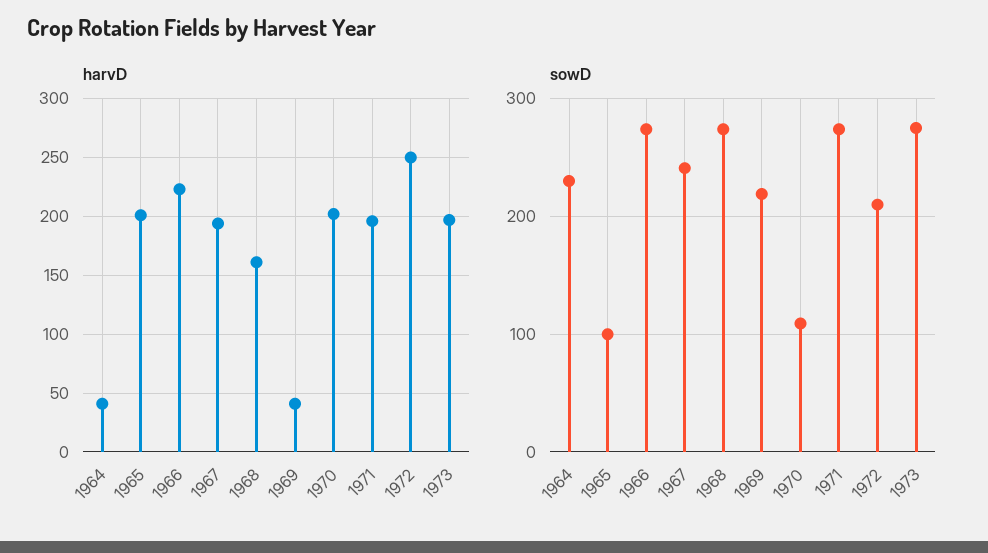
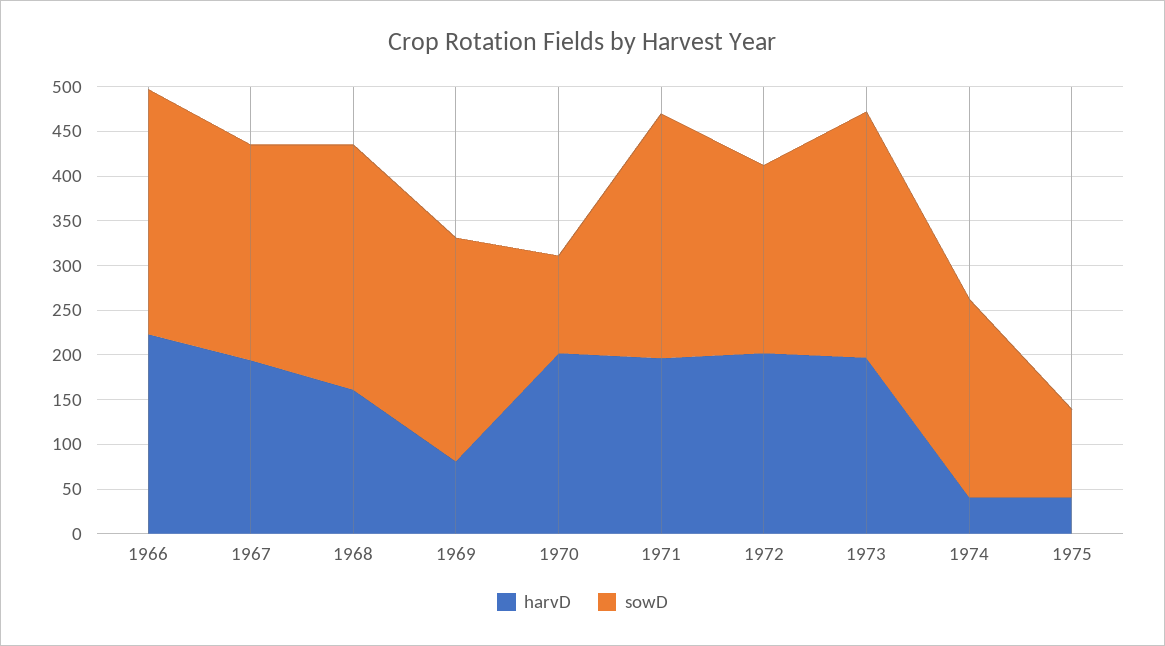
harvD, 1964: 40 -> none
harvD, 1965: 200 -> none
harvD, 1969: 40 -> 80
harvD, 1972: 250 -> 200
sowD, 1964: 230 -> none
sowD, 1965: 100 -> none
sowD, 1969: 220 -> 250
harvD, 1974: none -> 40
sowD, 1974: none -> 220
harvD, 1975: none -> 40
sowD, 1975: none -> 100

